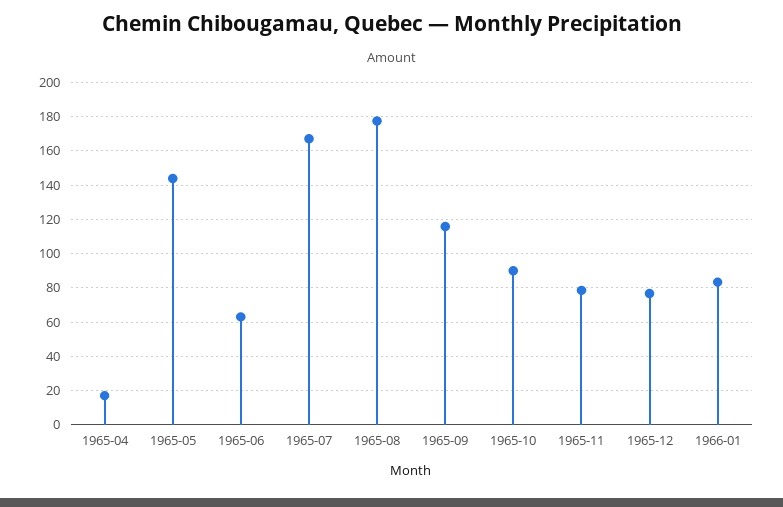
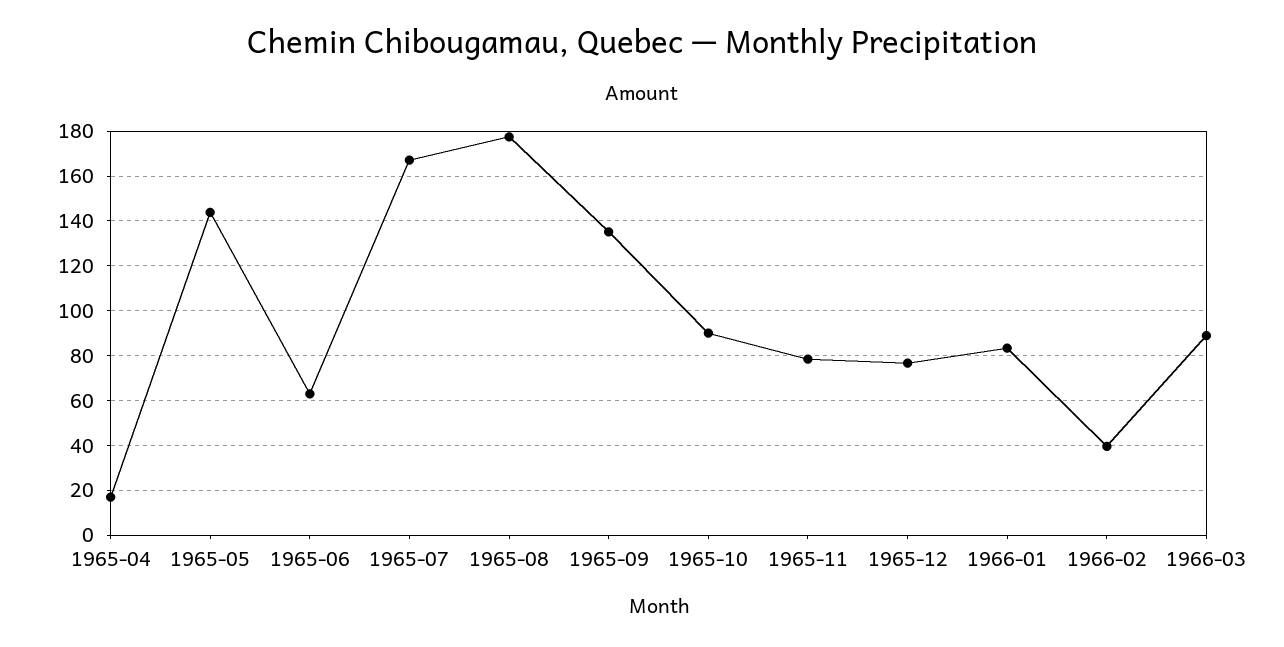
1965-09: 115 -> 135
1966-02: none -> 40
1966-03: none -> 90

